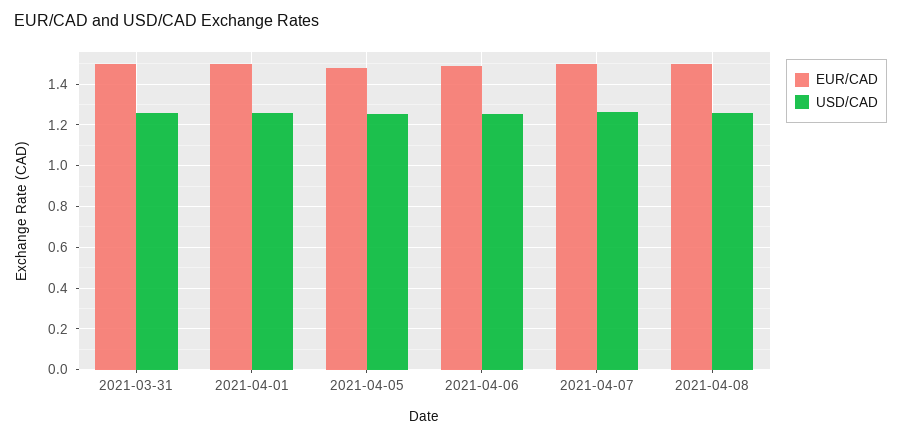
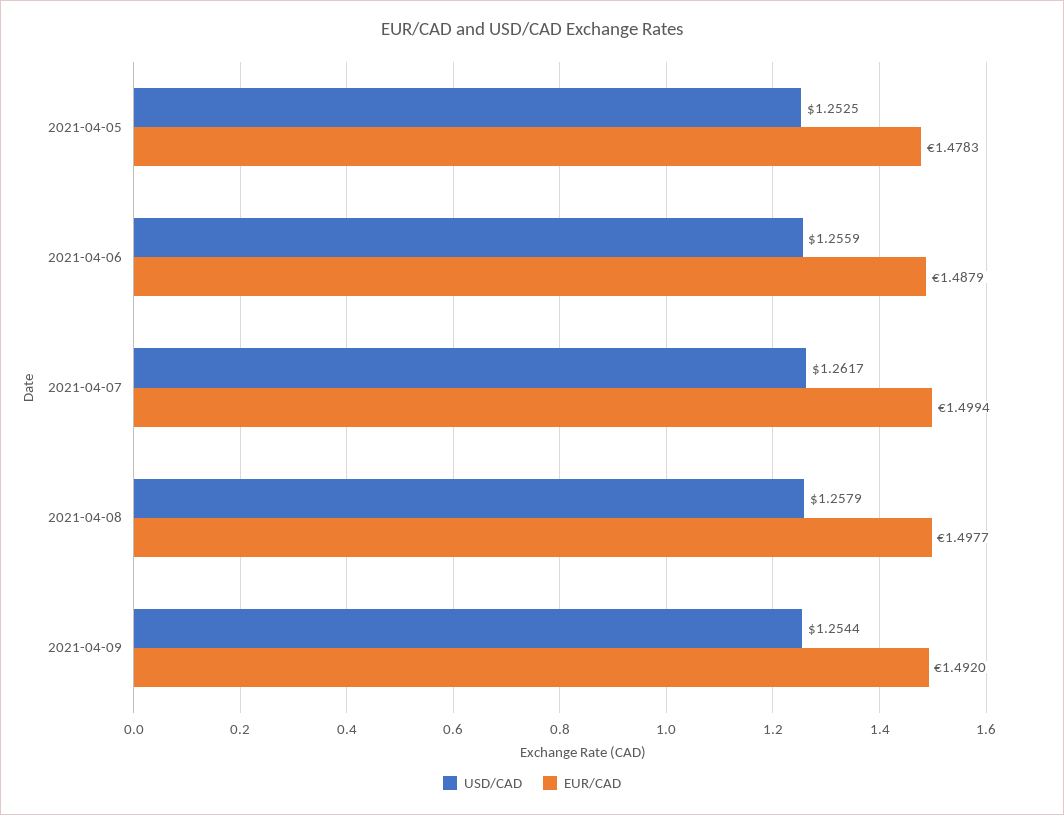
EUR/CAD, 2021-03-31: 1.5 -> none
USD/CAD, 2021-03-31: 1.25 -> none
EUR/CAD, 2021-04-01: 1.5 -> none
USD/CAD, 2021-04-01: 1.25 -> none
USD/CAD, 2021-04-09: none -> 1.2544
EUR/CAD, 2021-04-09: none -> 1.492

